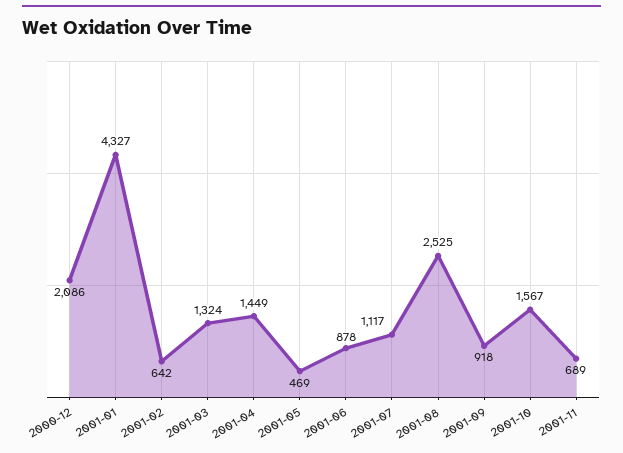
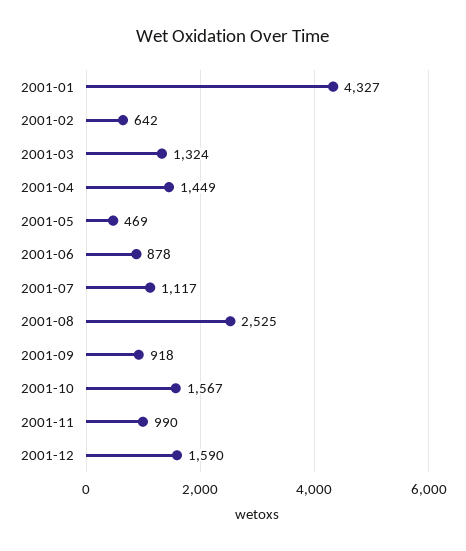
2000-12: 2086 -> none
2001-11: 689 -> 990
2001-12: none -> 1590

